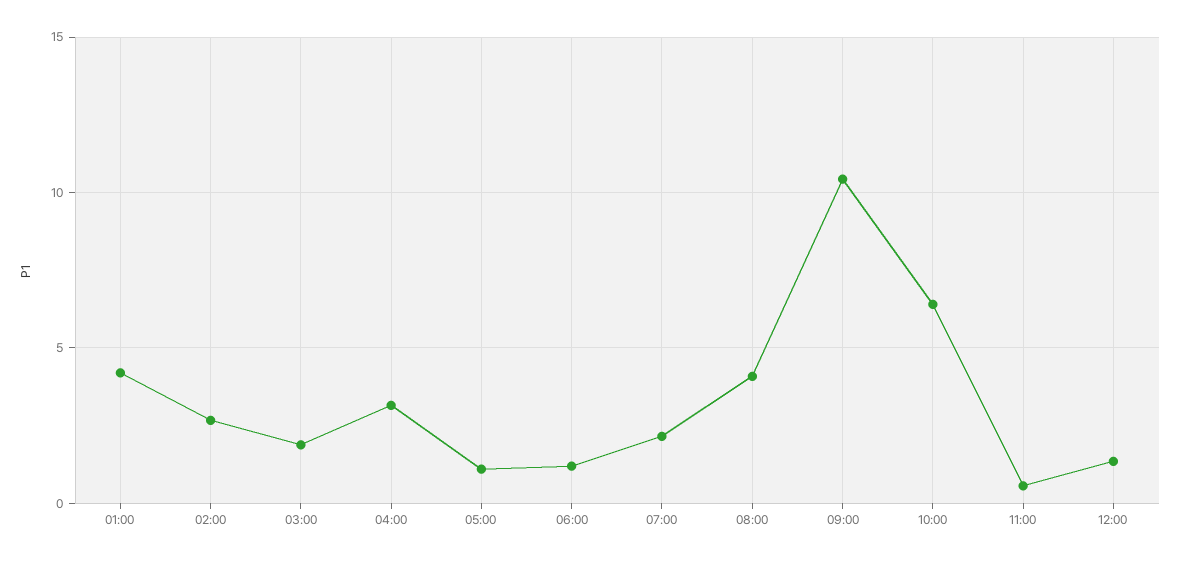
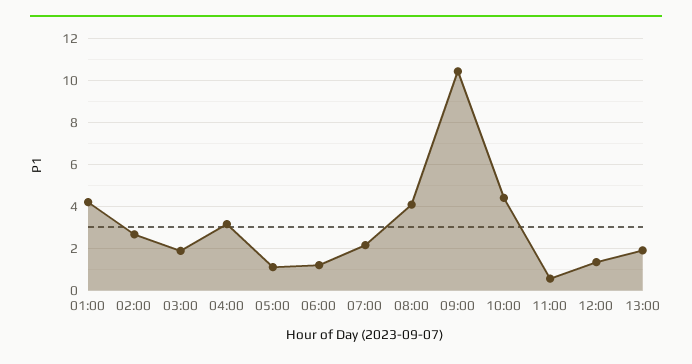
10:00: 6.5 -> 4.5
13:00: none -> 2

